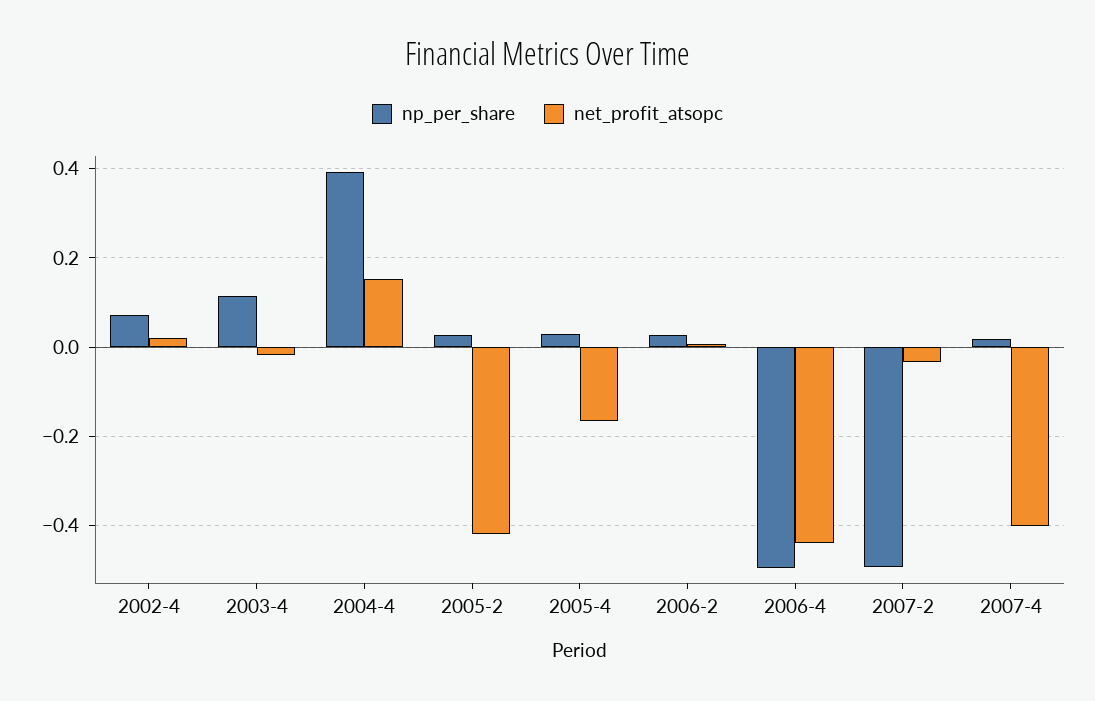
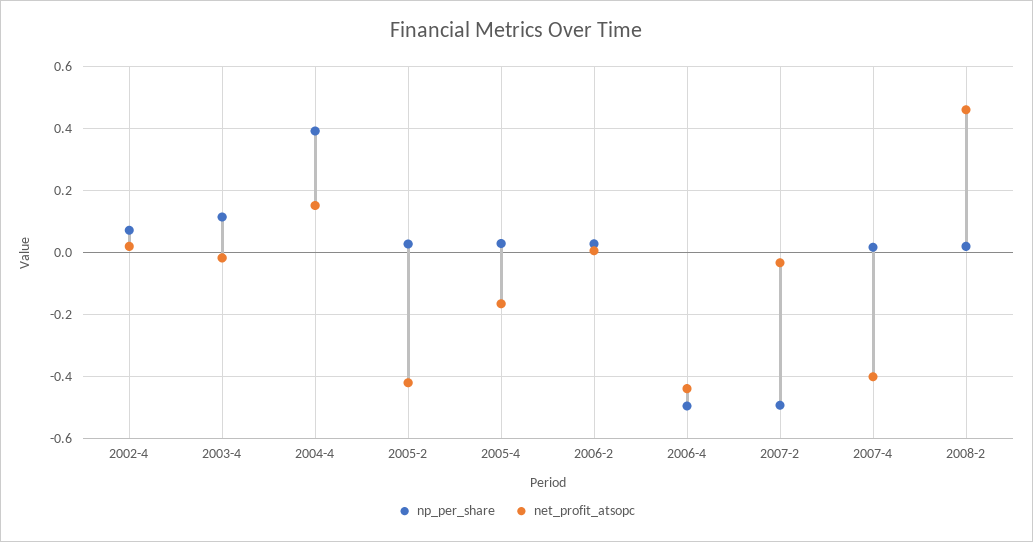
np_per_share, 2008-2: none -> 0.02
net_profit_atsopc, 2008-2: none -> 0.46

